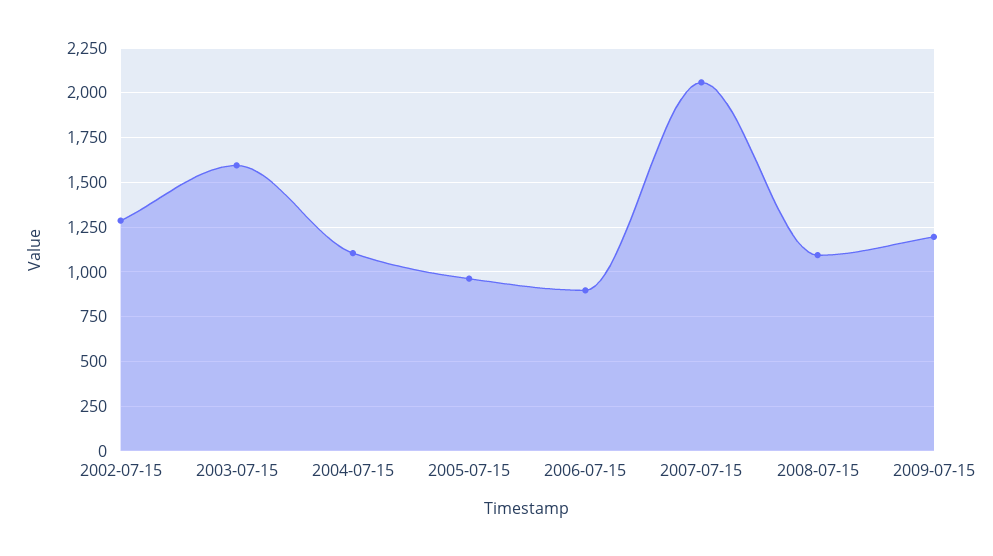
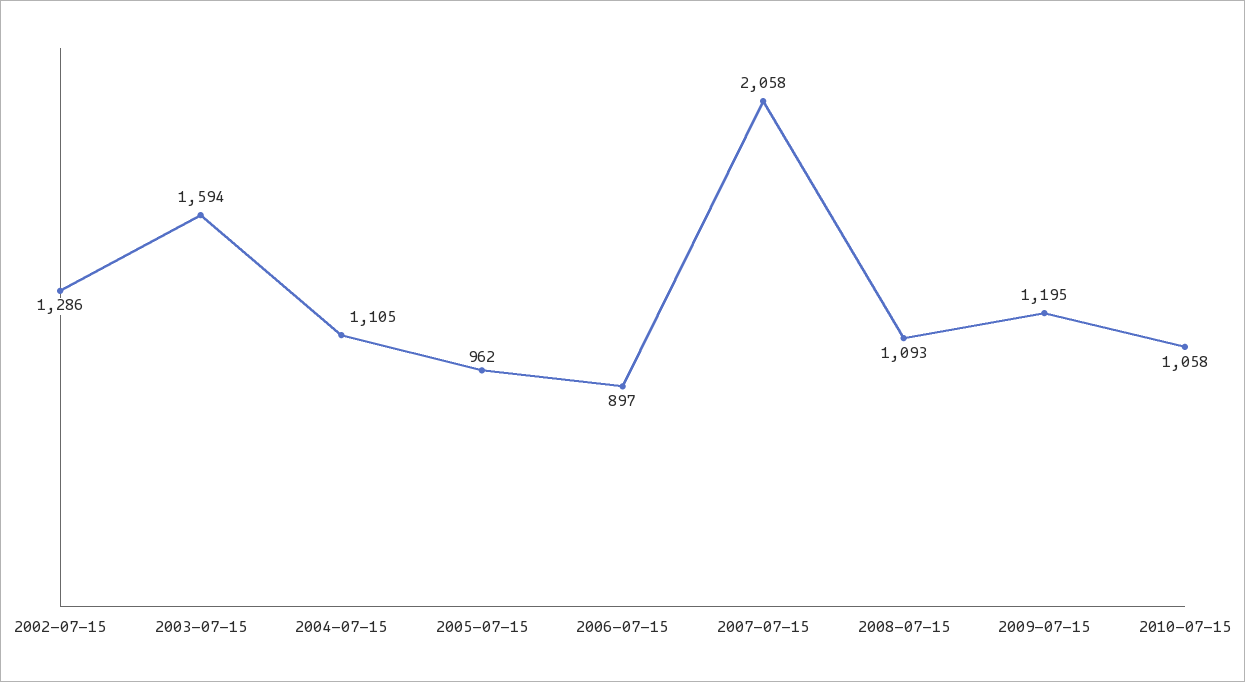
2010-07-15: none -> 1058

